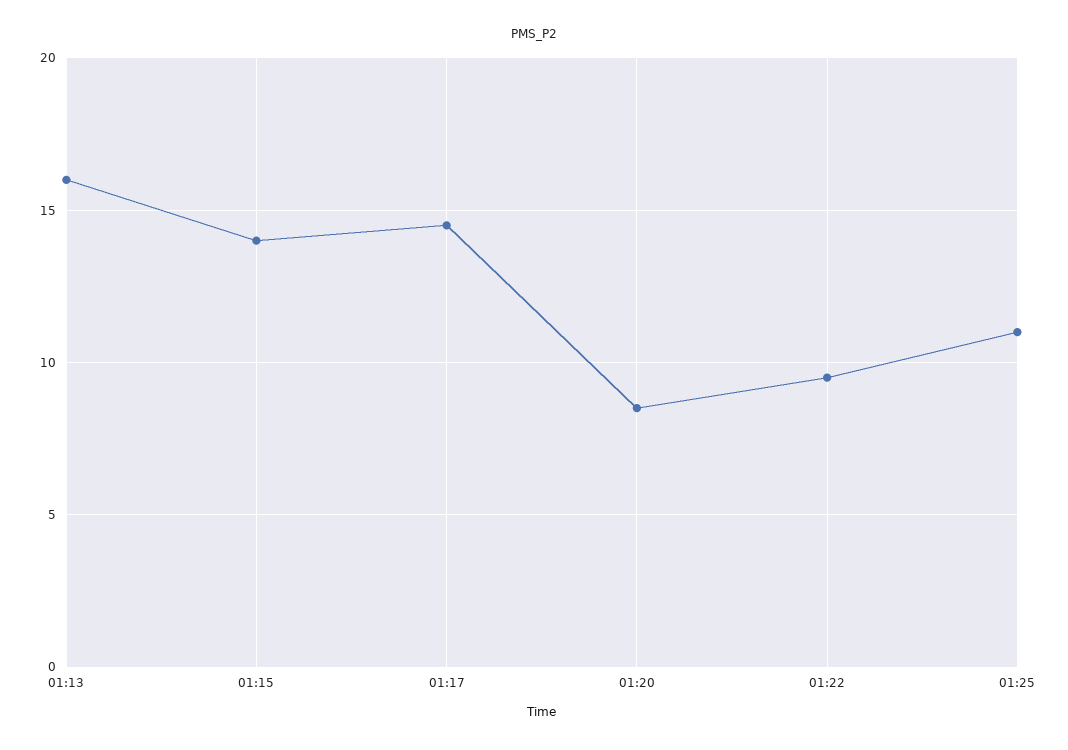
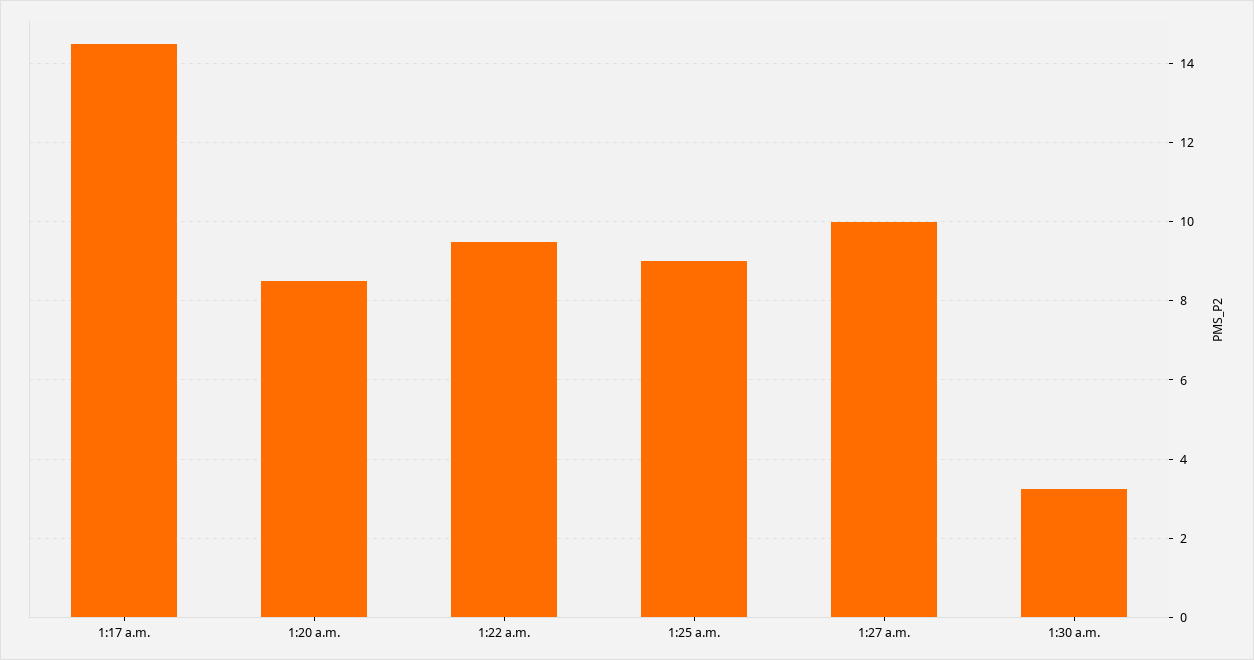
01:13: 16 -> none
01:15: 14 -> none
01:25: 11 -> 9
1:27 a.m.: none -> 10
1:30 a.m.: none -> 3.2

